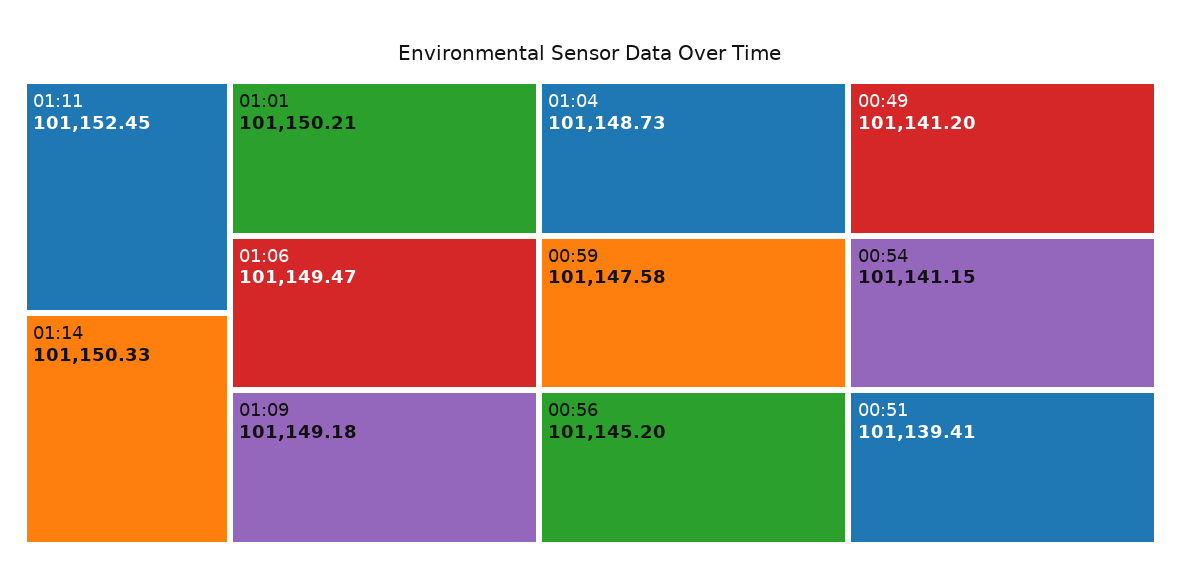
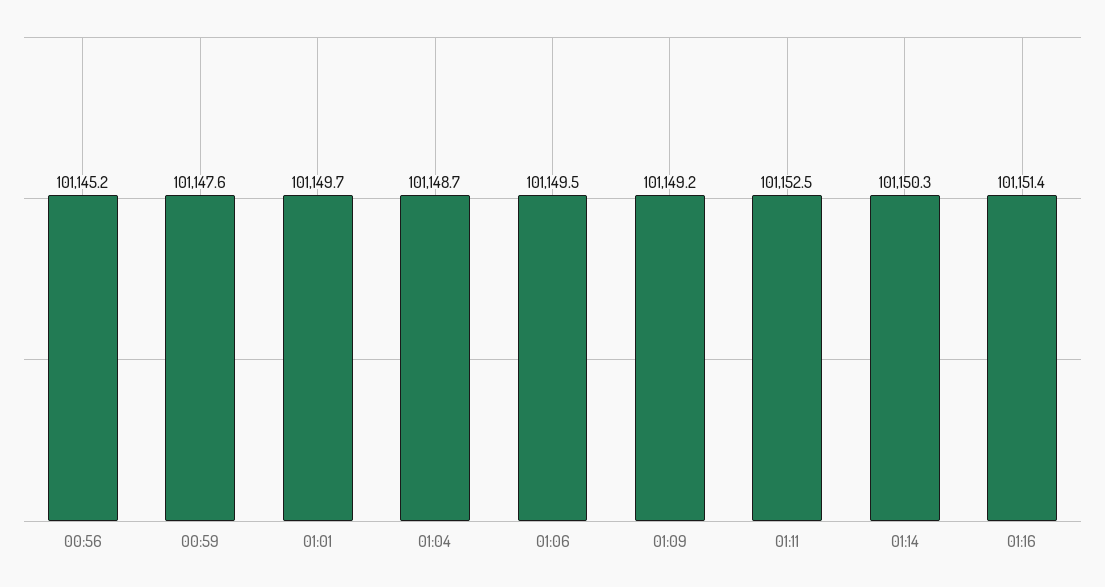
01:01: 101150.21 -> 101149.7
00:49: 101141.2 -> none
00:54: 101141.15 -> none
00:51: 101139.41 -> none
01:16: none -> 101151.4

